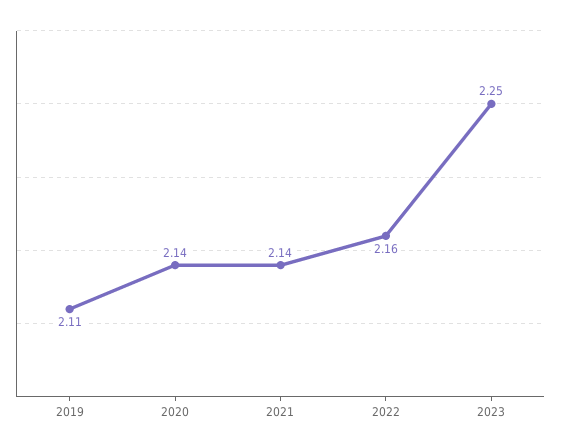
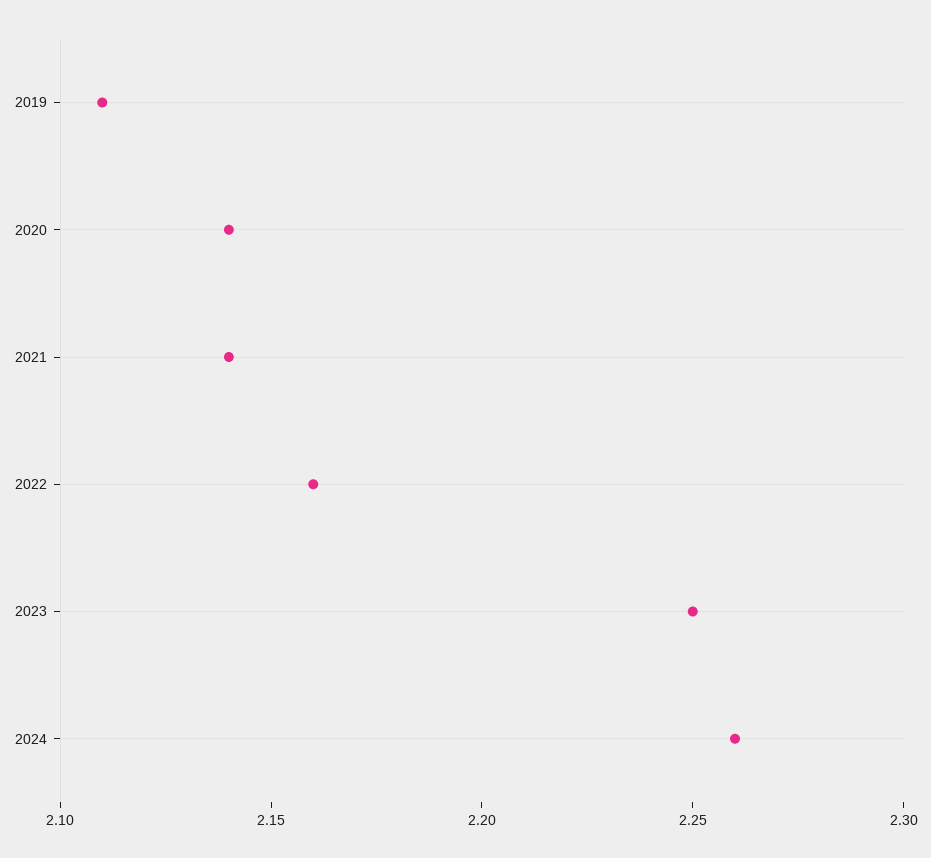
2024: none -> 2.26

